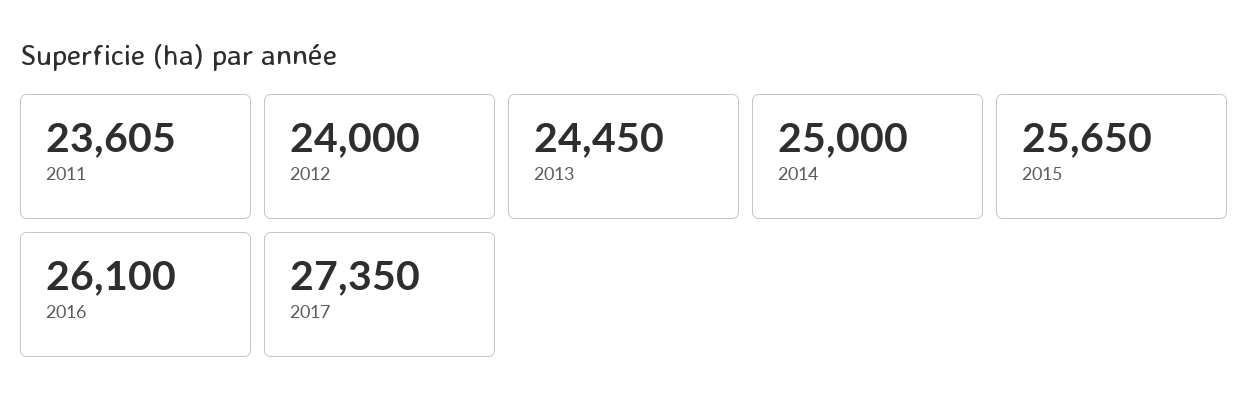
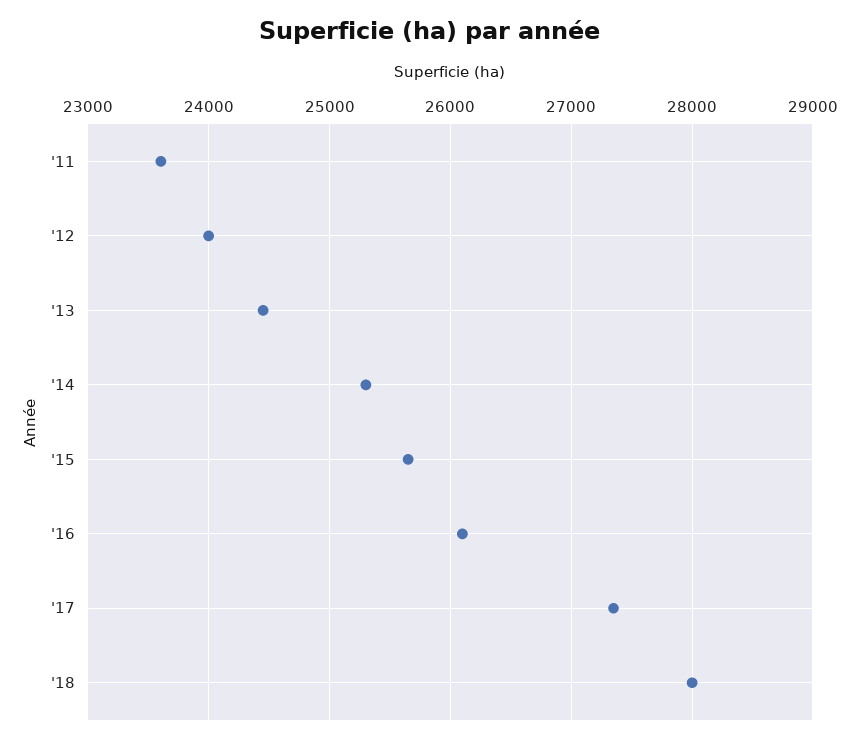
2014: 25000 -> 25300
'18: none -> 28000

